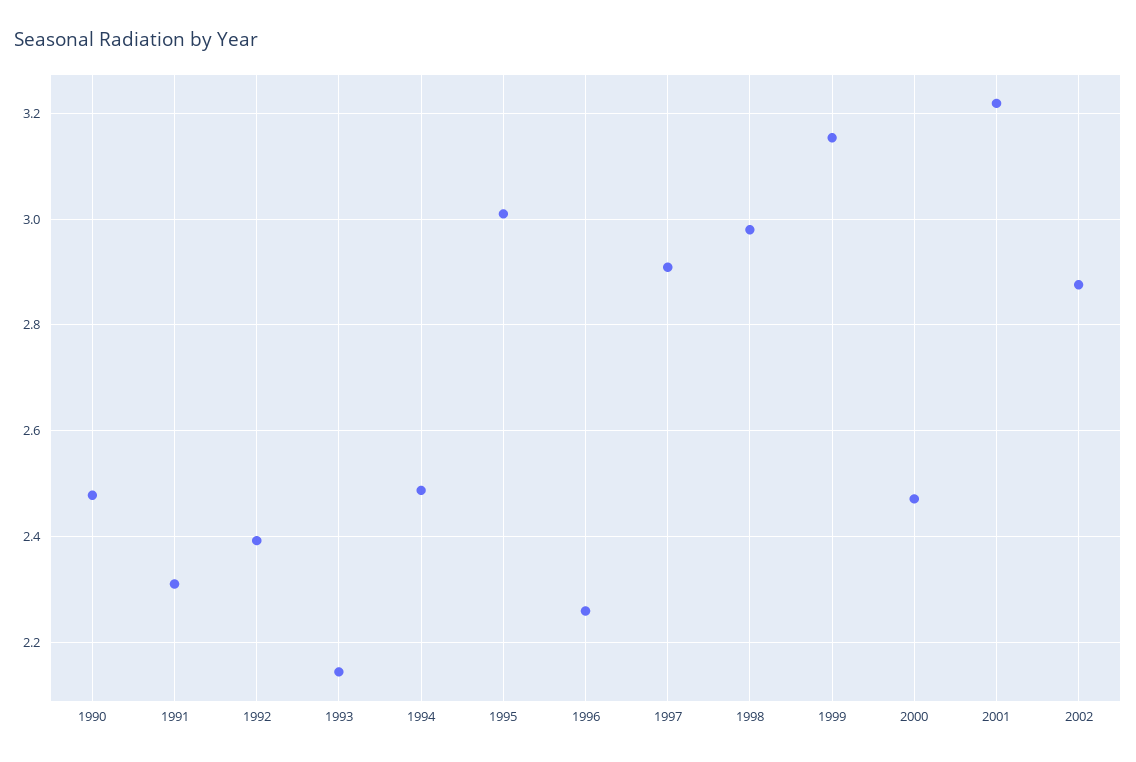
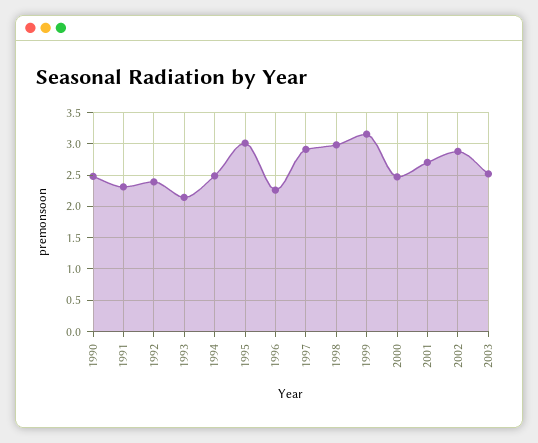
2001: 3.22 -> 2.7
2003: none -> 2.5

